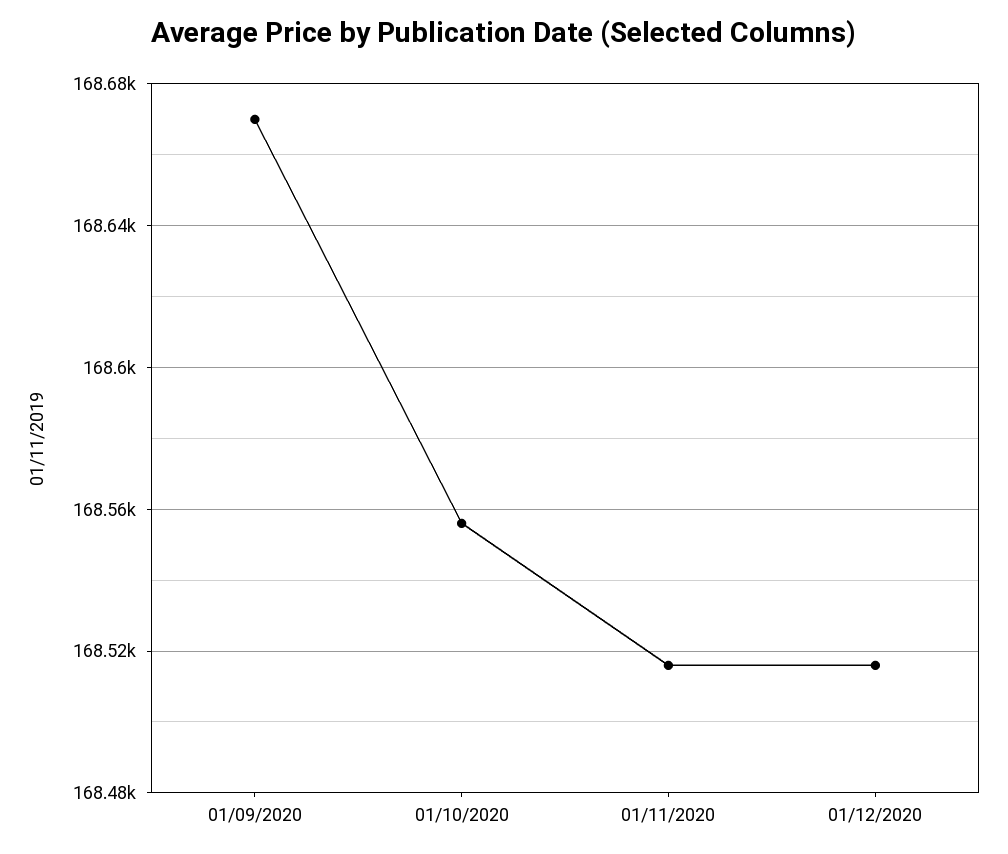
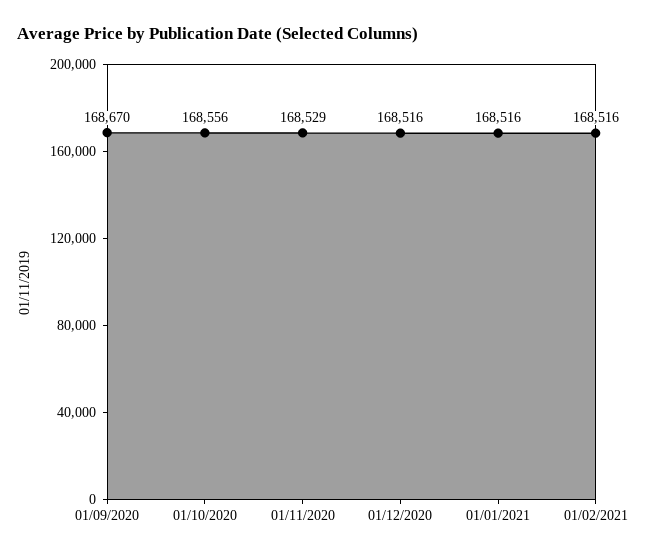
01/11/2020: 168515 -> 168529
01/01/2021: none -> 168516
01/02/2021: none -> 168516

